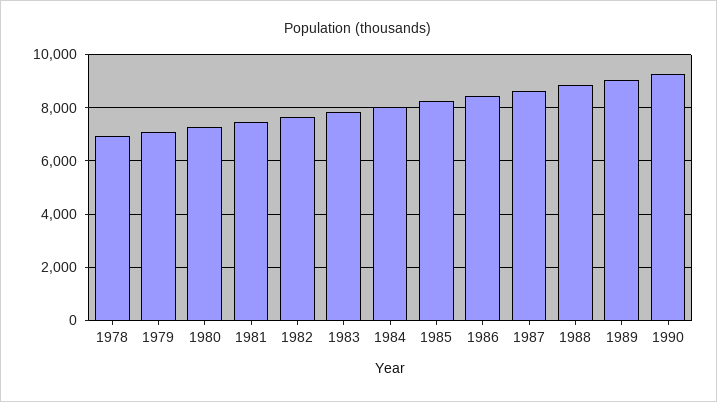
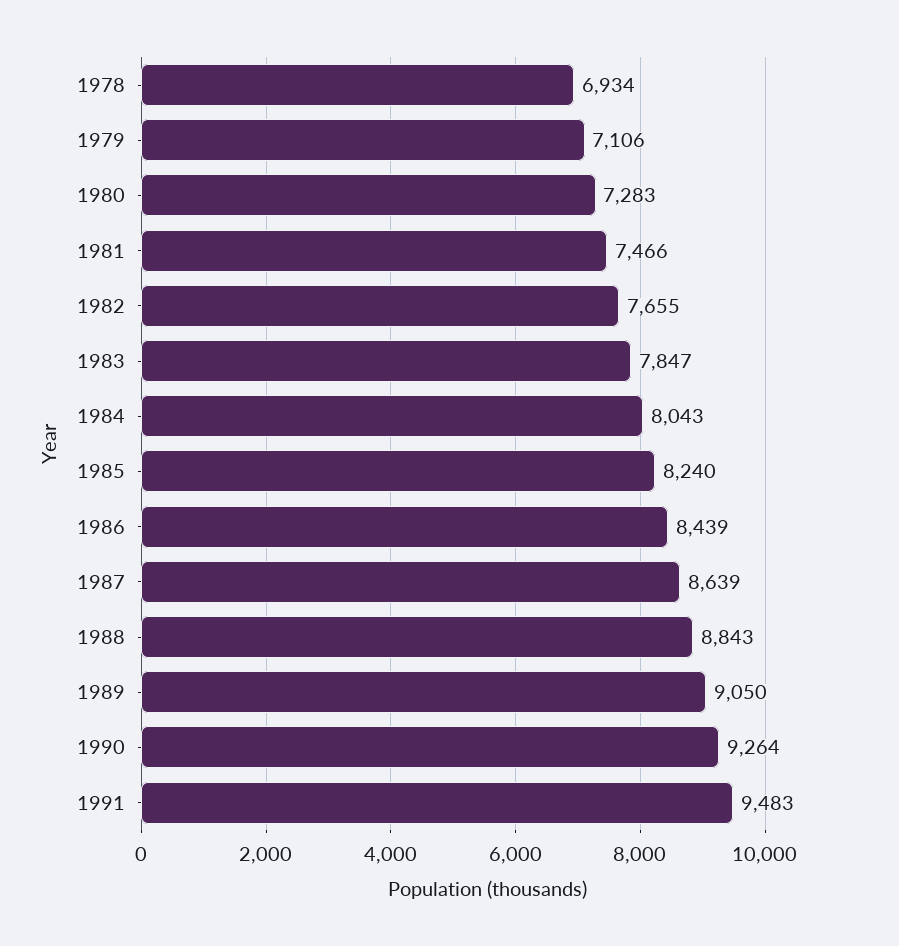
1991: none -> 9483

